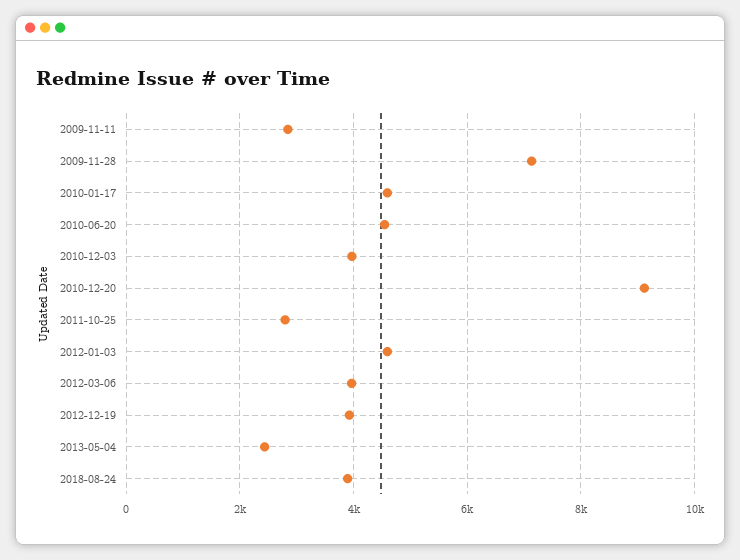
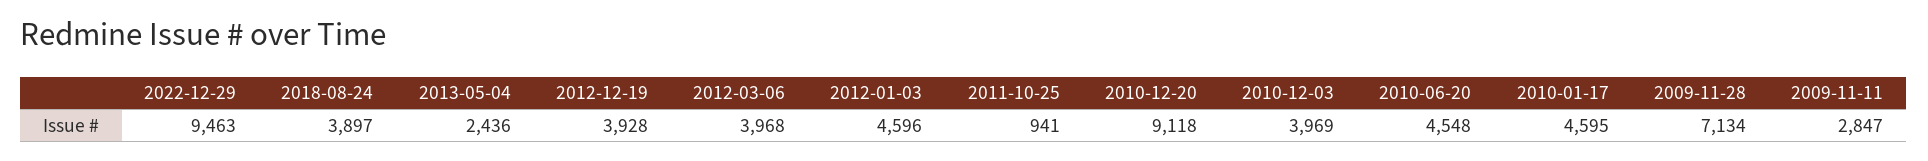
2011-10-25: 2800 -> 941
2022-12-29: none -> 9463

